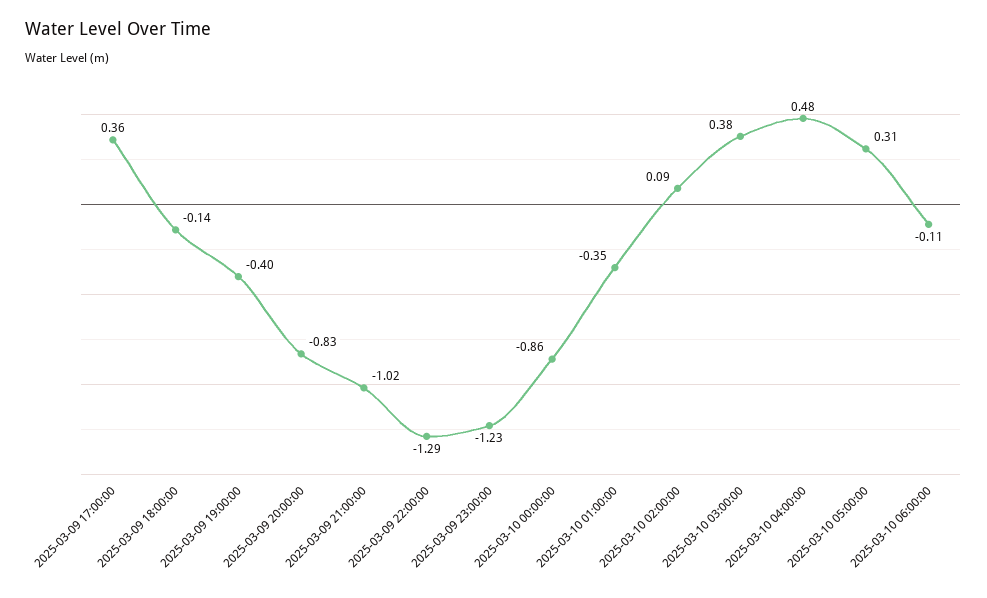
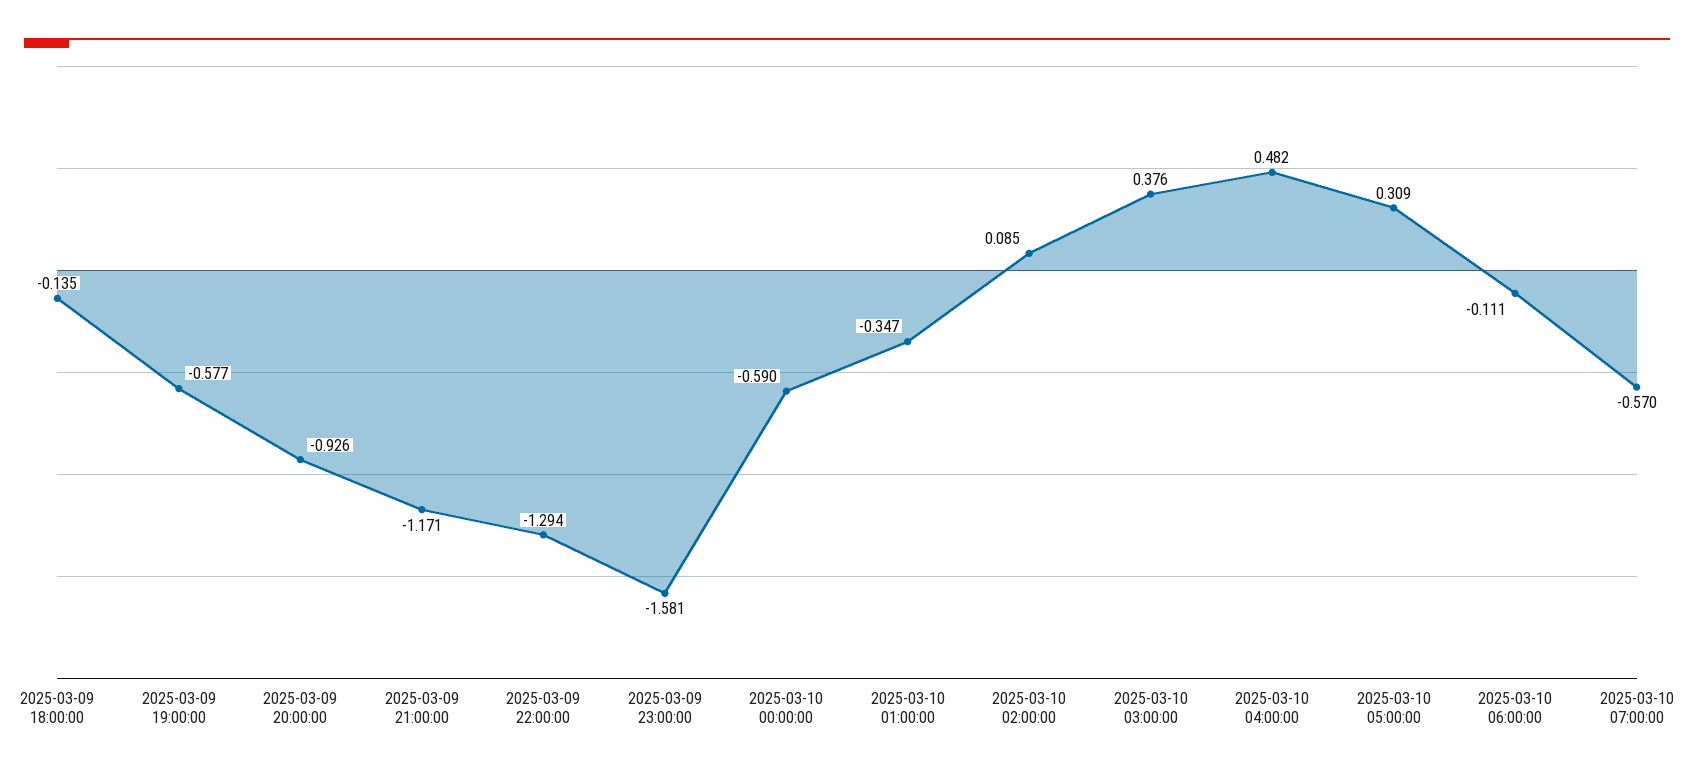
2025-03-09 17:00:00: 0.36 -> none
2025-03-09 19:00:00: -0.4 -> -0.577
2025-03-09 20:00:00: -0.83 -> -0.926
2025-03-09 21:00:00: -1.02 -> -1.171
2025-03-09 23:00:00: -1.23 -> -1.581
2025-03-10 00:00:00: -0.86 -> -0.59
2025-03-10 07:00:00: none -> -0.57

